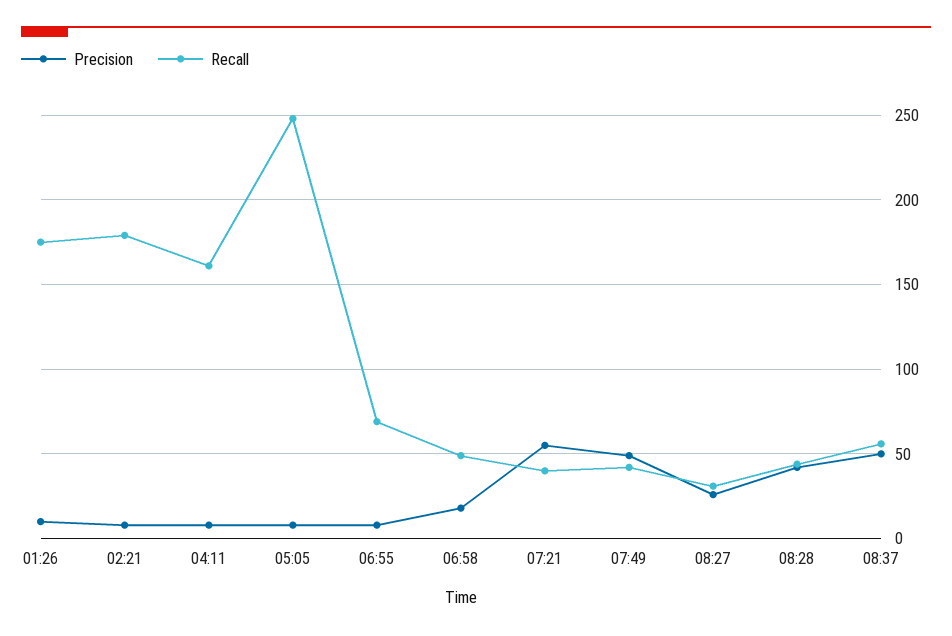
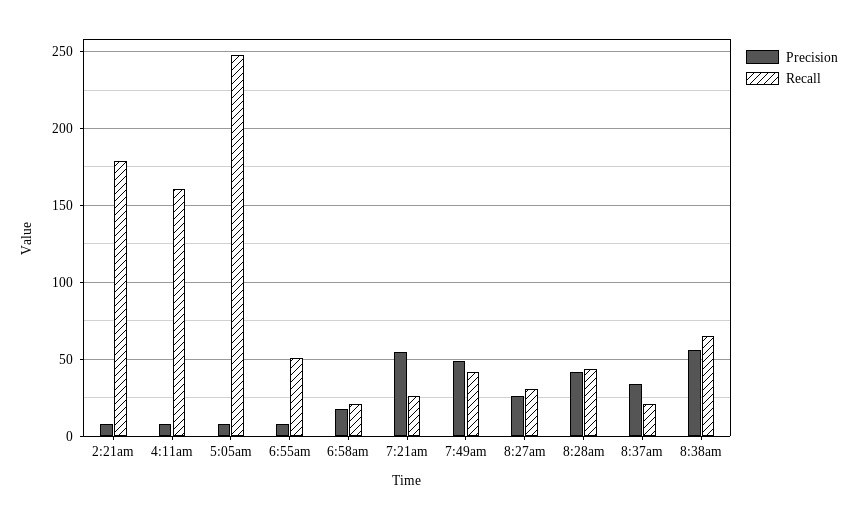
Precision, 01:26: 10 -> none
Recall, 01:26: 175 -> none
Recall, 06:55: 70 -> 50
Recall, 06:58: 50 -> 20
Recall, 07:21: 40 -> 25
Precision, 08:37: 50 -> 35
Recall, 08:37: 55 -> 20
Precision, 8:38am: none -> 55
Recall, 8:38am: none -> 65

